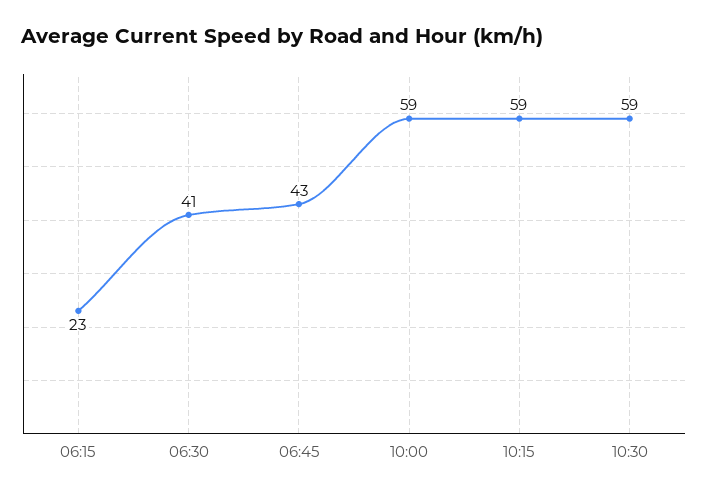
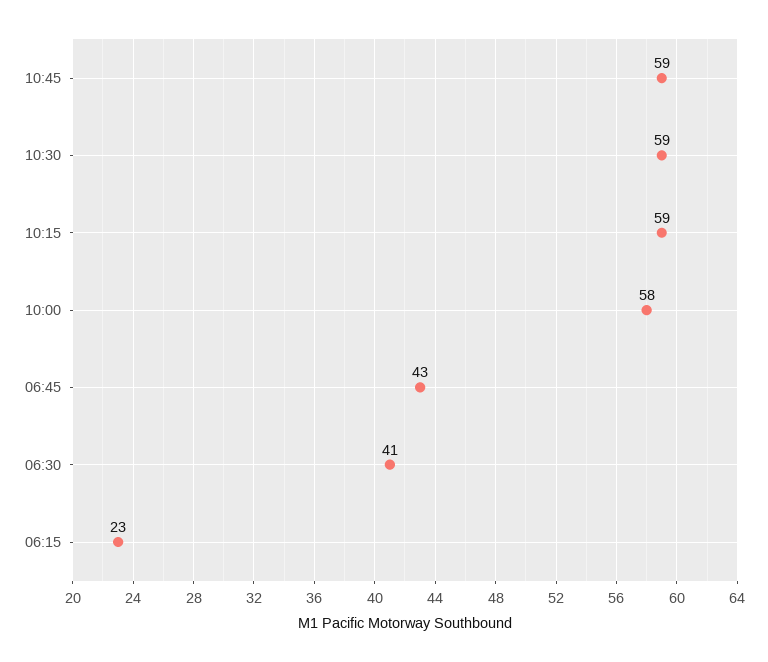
10:00: 59 -> 58
10:45: none -> 59

